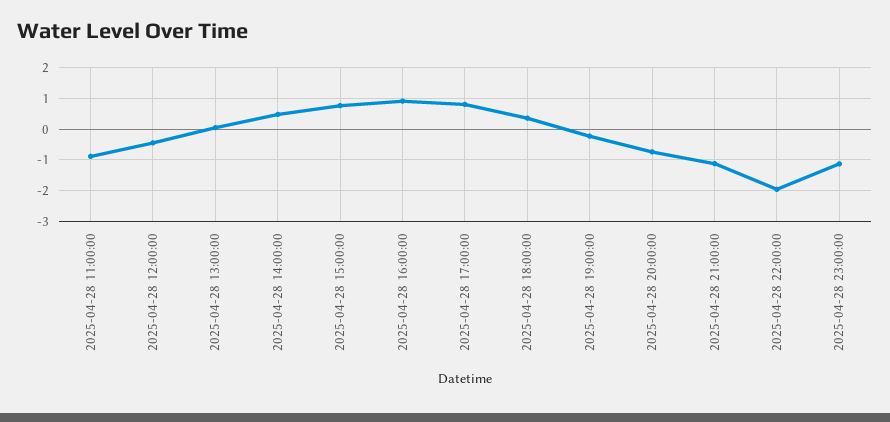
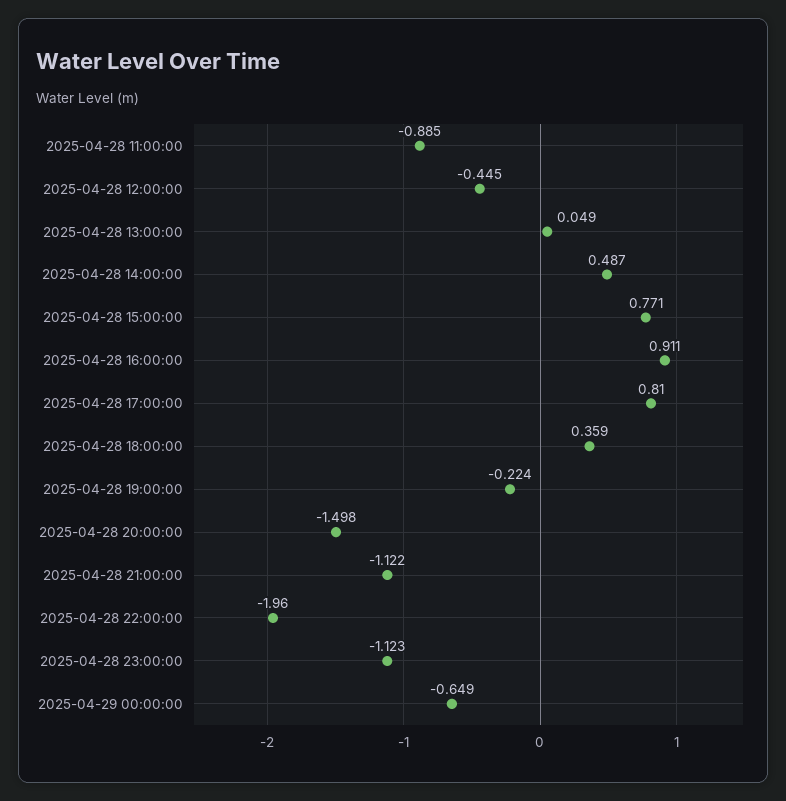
2025-04-28 20:00:00: -0.8 -> -1.498
2025-04-29 00:00:00: none -> -0.649

